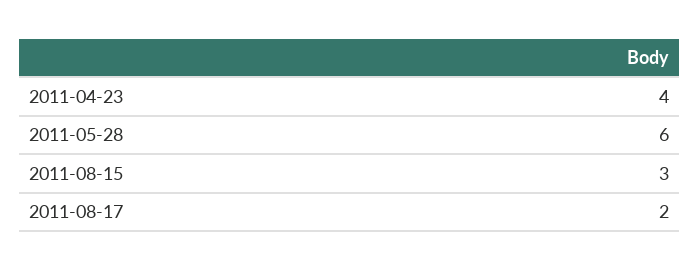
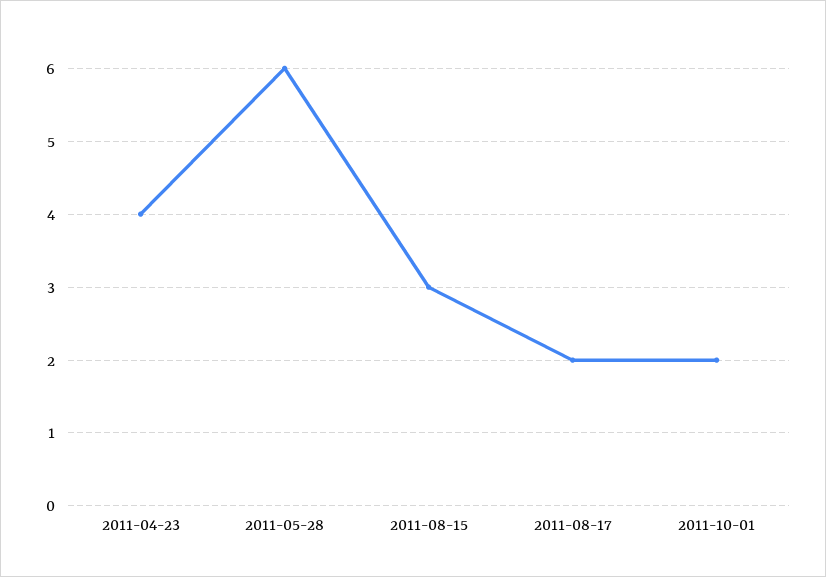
2011-10-01: none -> 2

